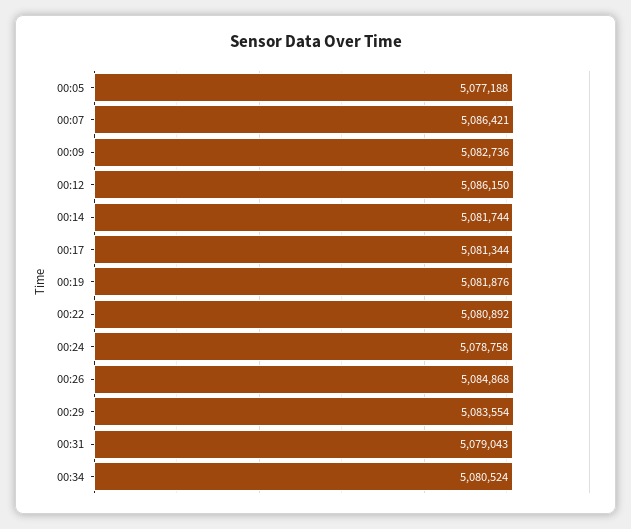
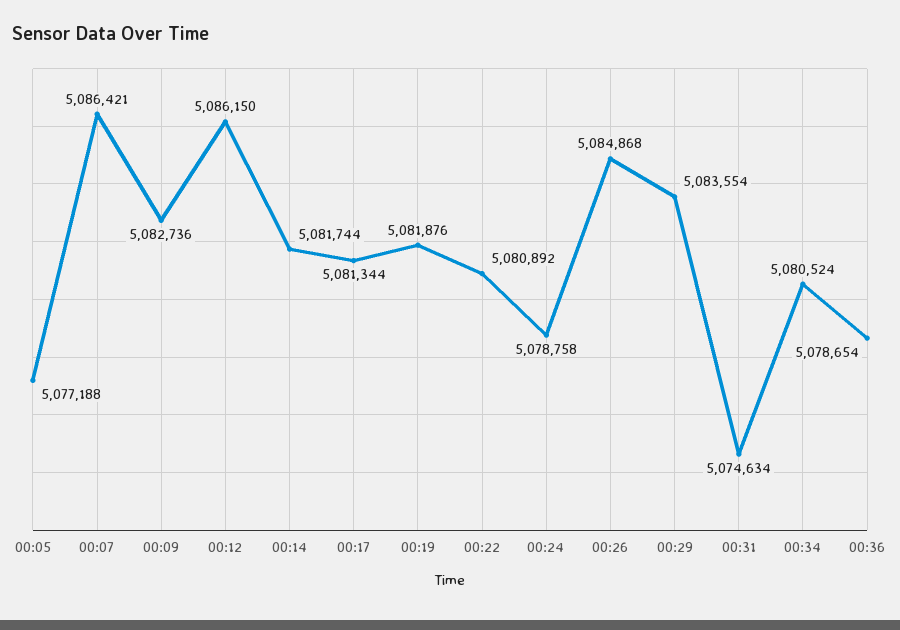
00:31: 5079043 -> 5074634
00:36: none -> 5078654

